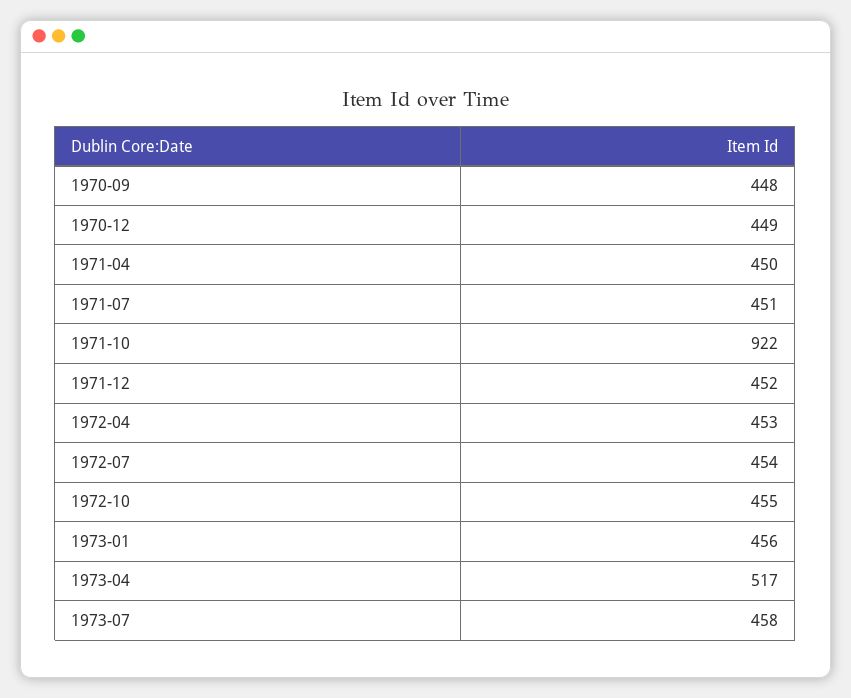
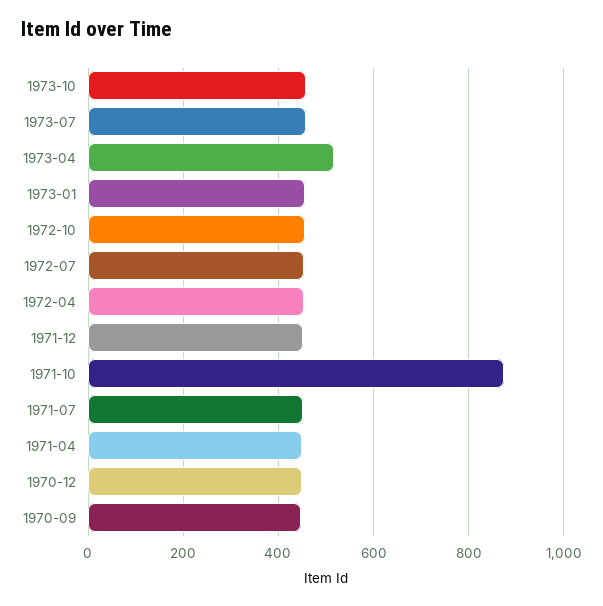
1971-10: 922 -> 880
1973-10: none -> 460

